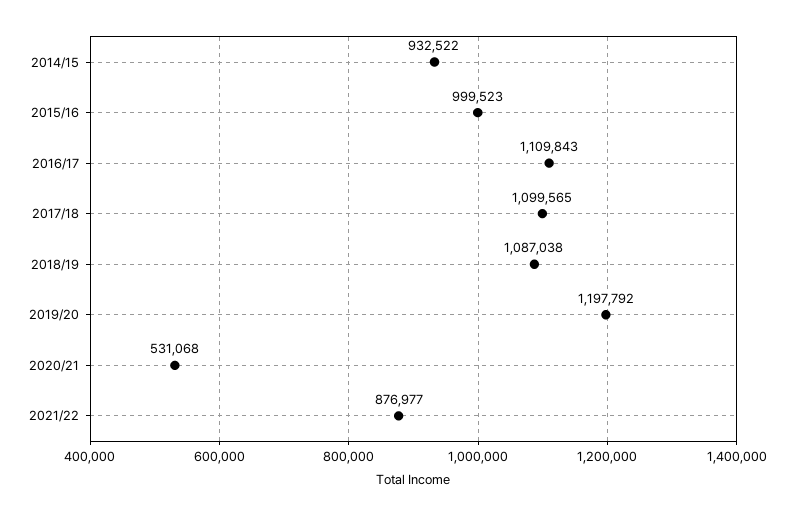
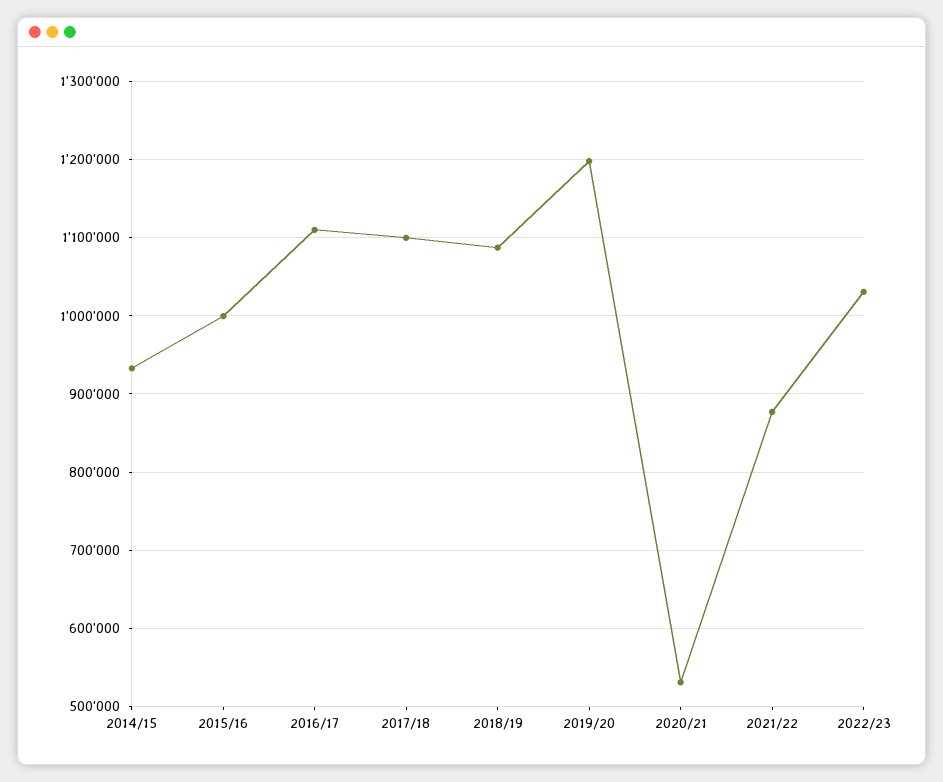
2022/23: none -> 1030000

